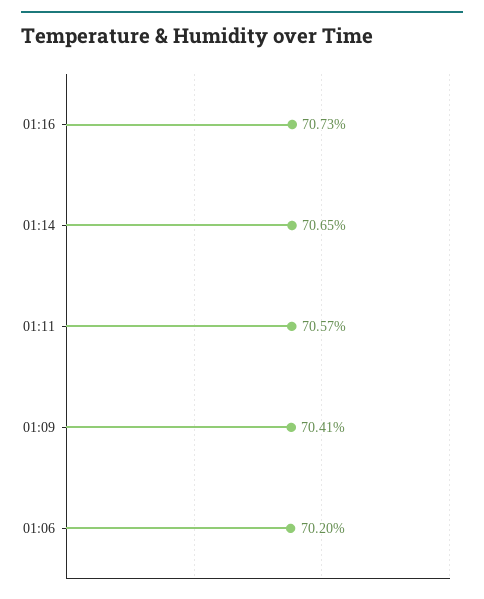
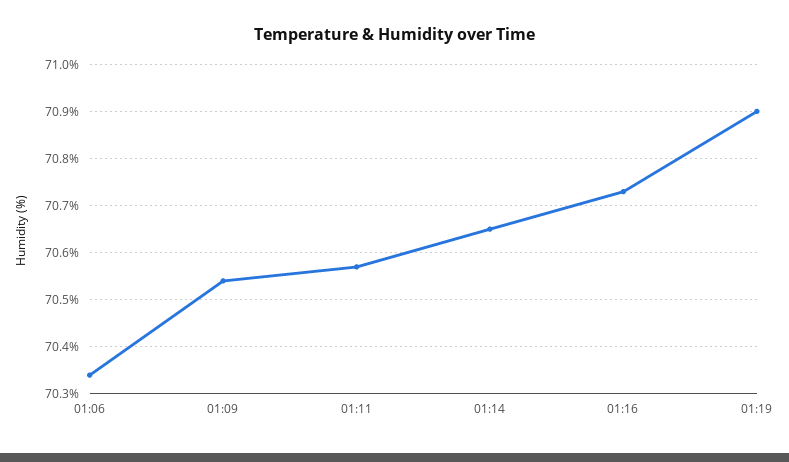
01:09: 70.41 -> 70.55
01:06: 70.2 -> 70.35
01:19: none -> 70.9

